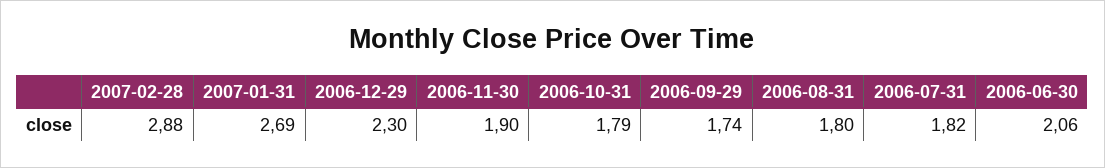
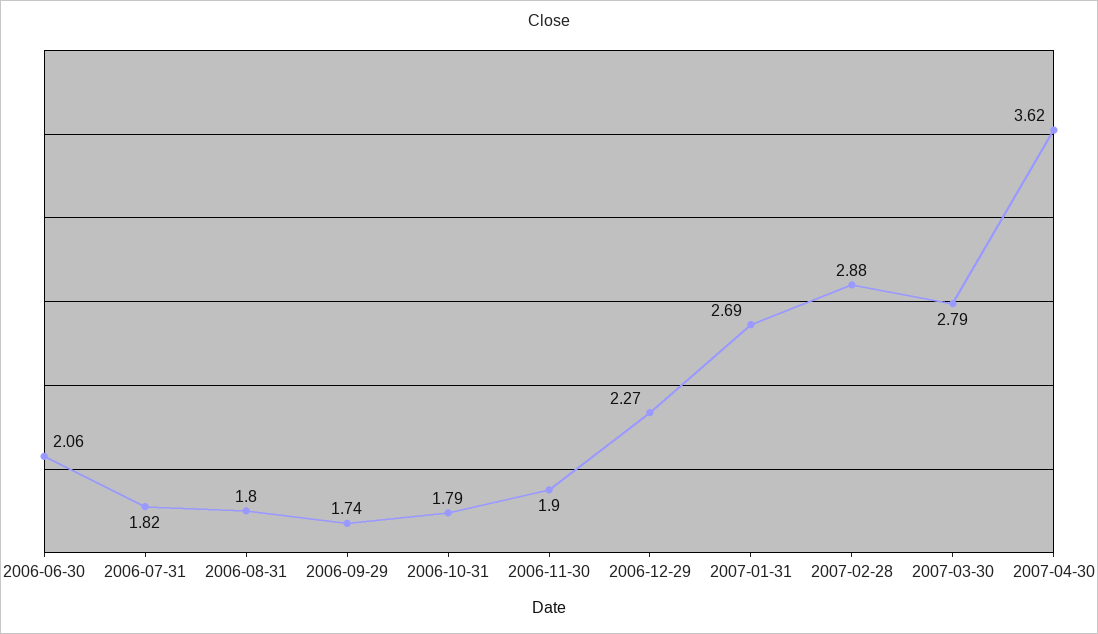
2006-12-29: 2.3 -> 2.27
2007-03-30: none -> 2.79
2007-04-30: none -> 3.62

